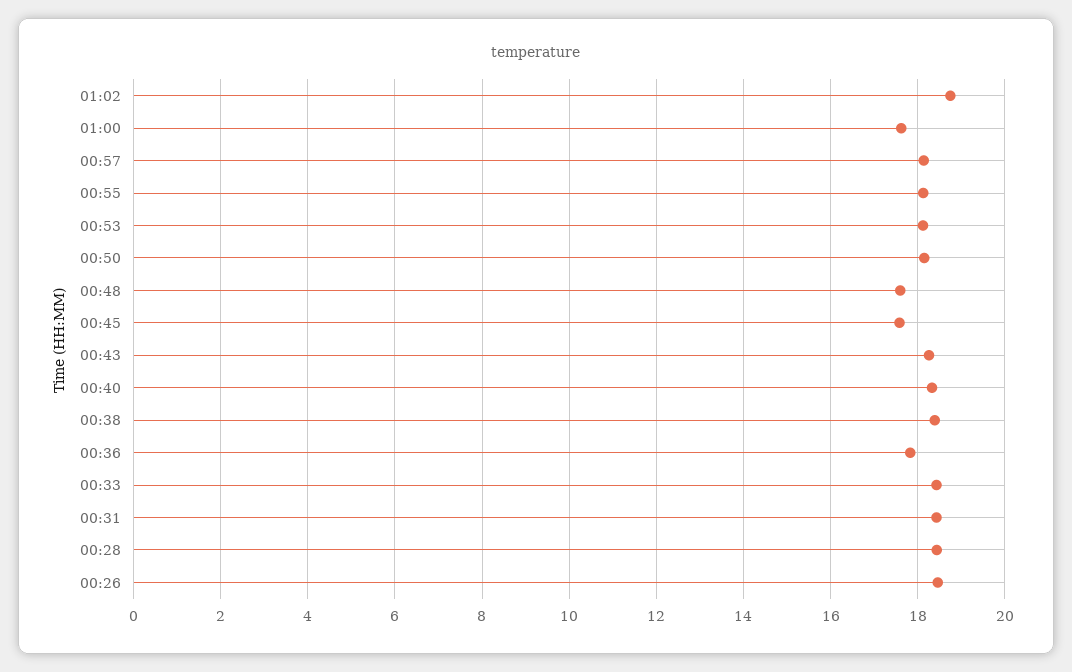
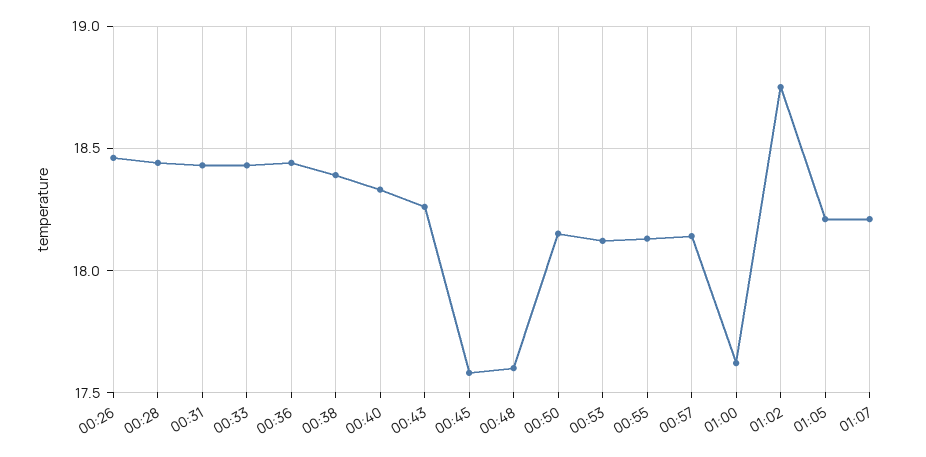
00:36: 17.8 -> 18.45
01:05: none -> 18.2
01:07: none -> 18.2

